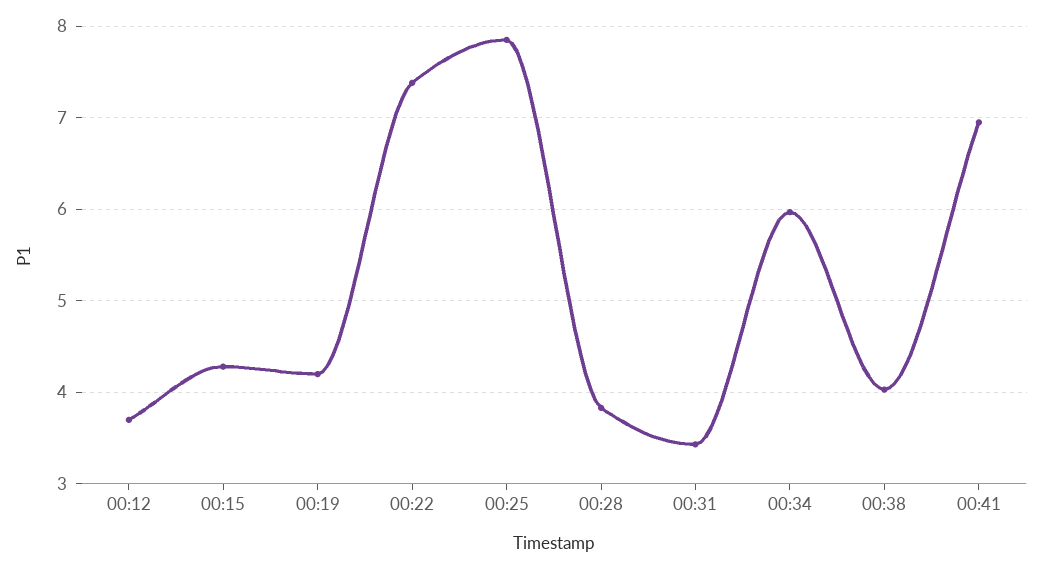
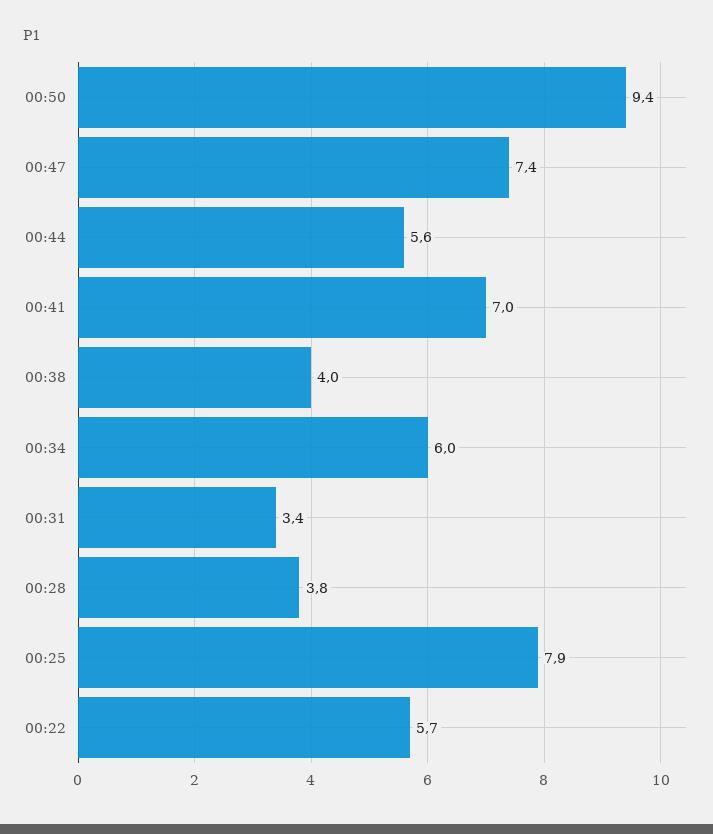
00:12: 3.7 -> none
00:15: 4.3 -> none
00:19: 4.2 -> none
00:22: 7.4 -> 5.7
00:50: none -> 9.4
00:47: none -> 7.4
00:44: none -> 5.6

